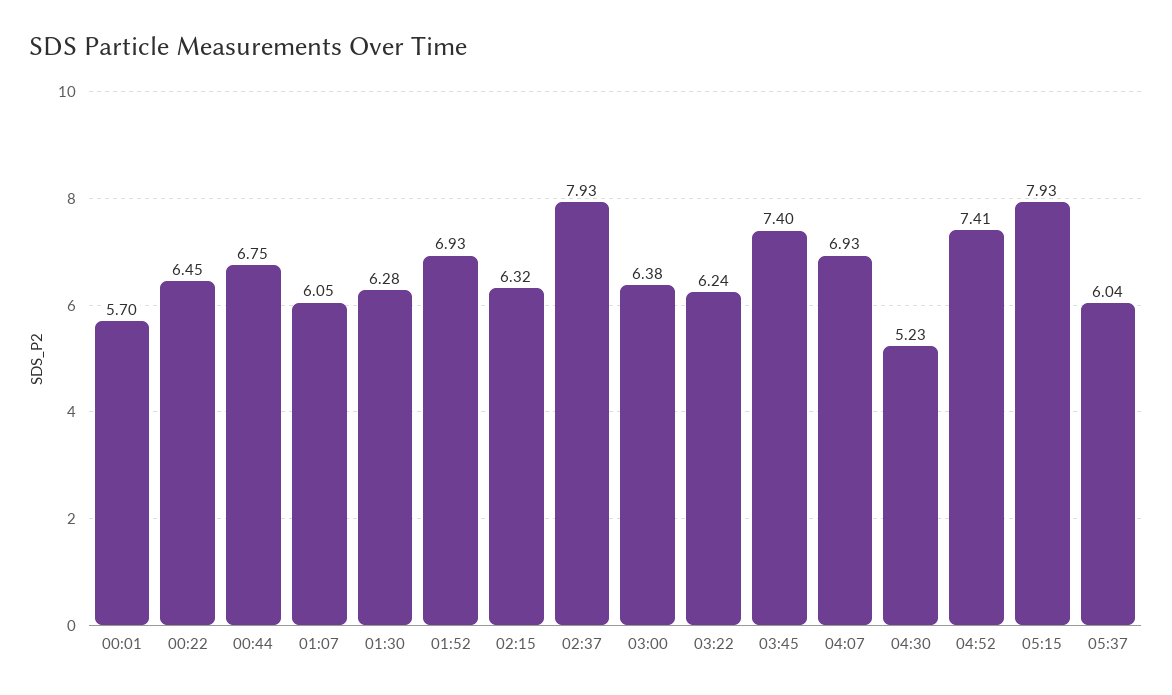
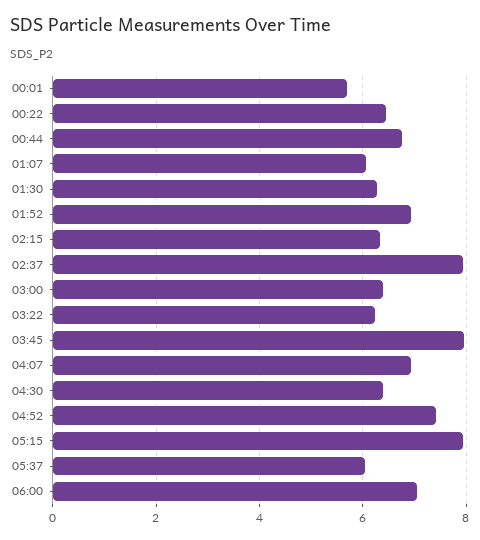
03:45: 7.4 -> 8
04:30: 5.23 -> 6.4
06:00: none -> 7

